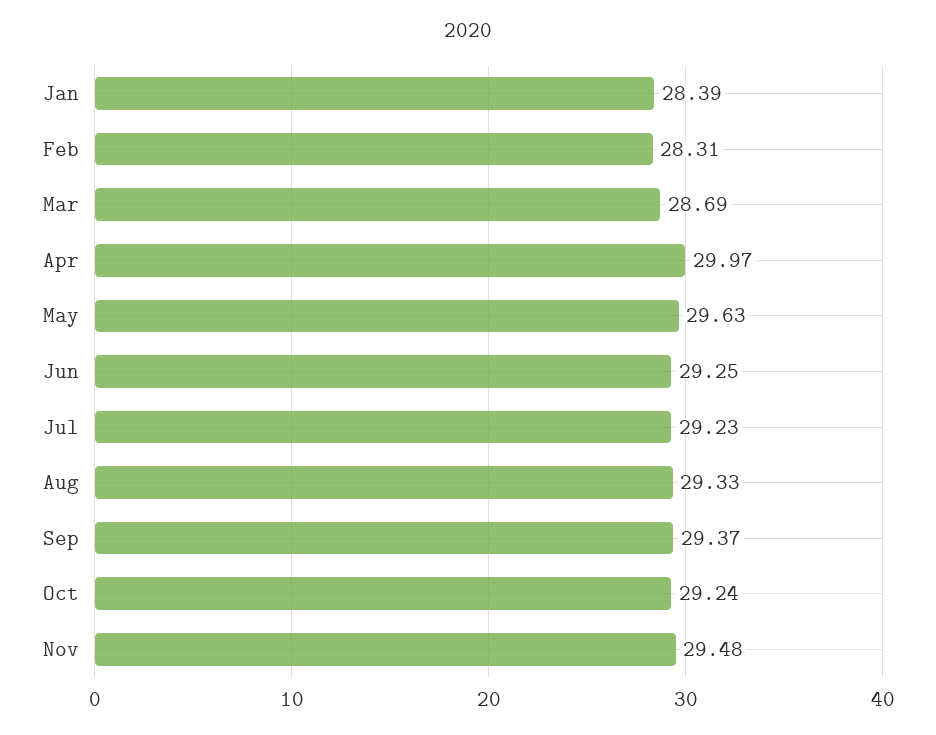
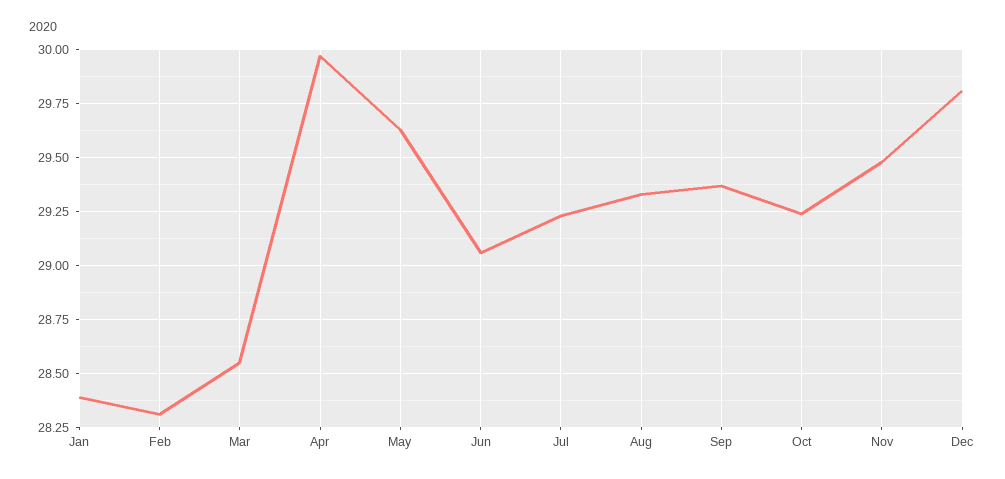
Mar: 28.69 -> 28.55
Jun: 29.25 -> 29.05
Dec: none -> 29.8

